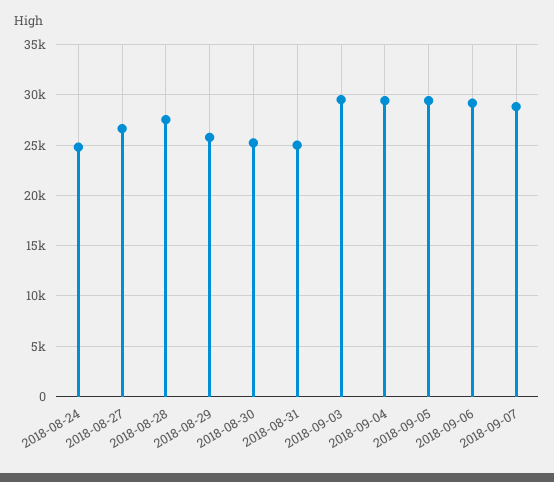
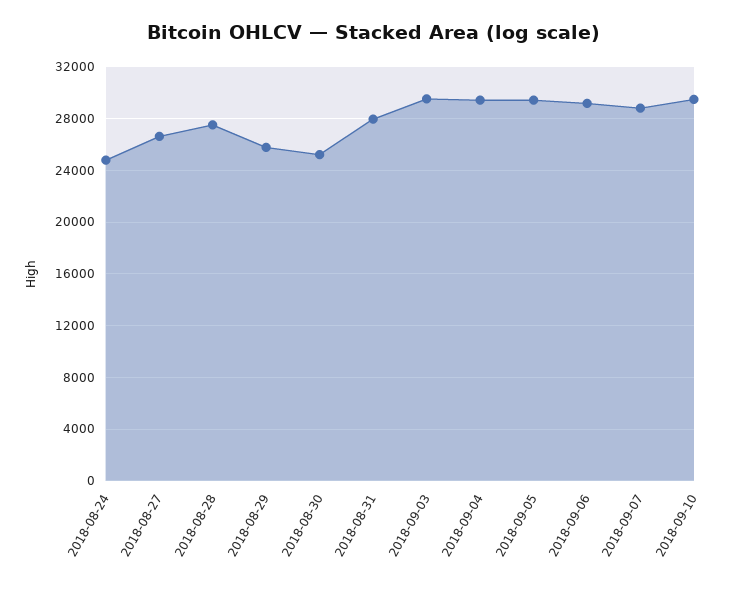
2018-08-31: 25000 -> 28000
2018-09-10: none -> 29500

